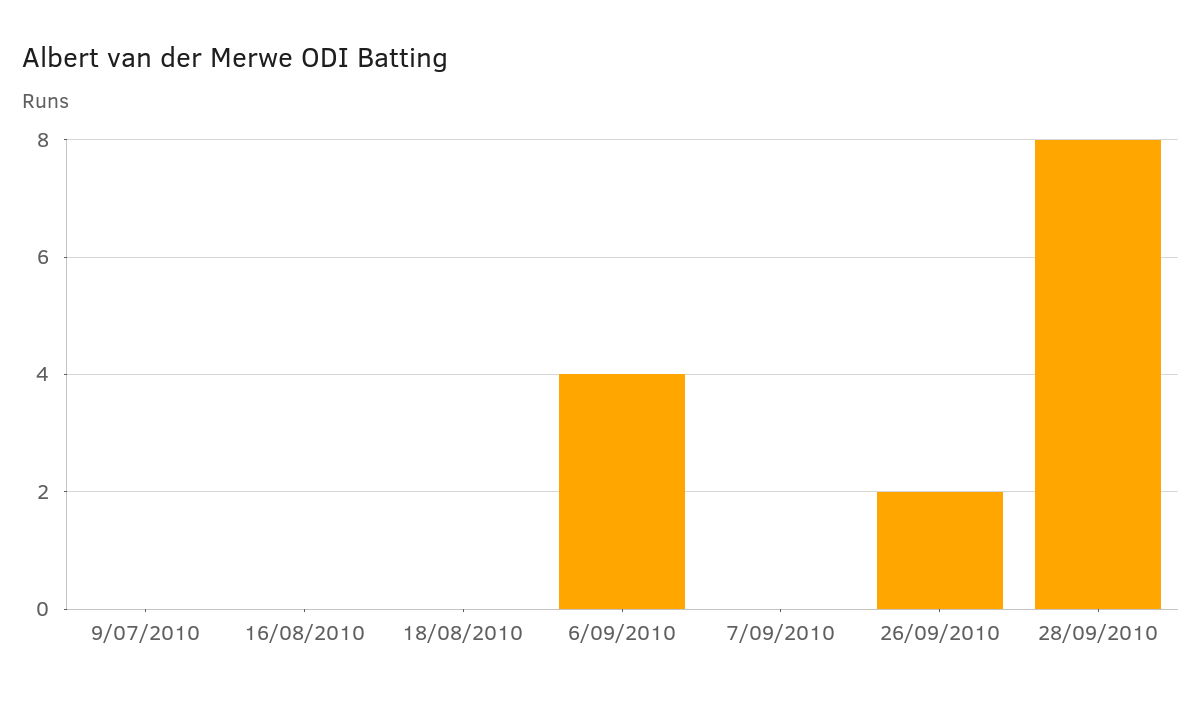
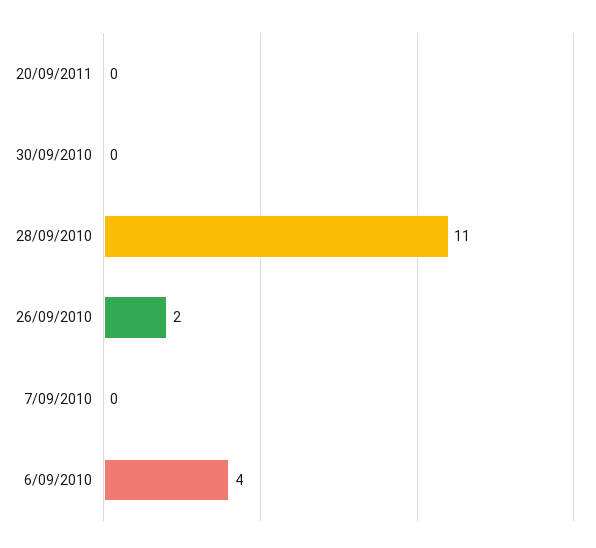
9/07/2010: 0 -> none
16/08/2010: 0 -> none
18/08/2010: 0 -> none
28/09/2010: 8 -> 11
20/09/2011: none -> 0
30/09/2010: none -> 0

